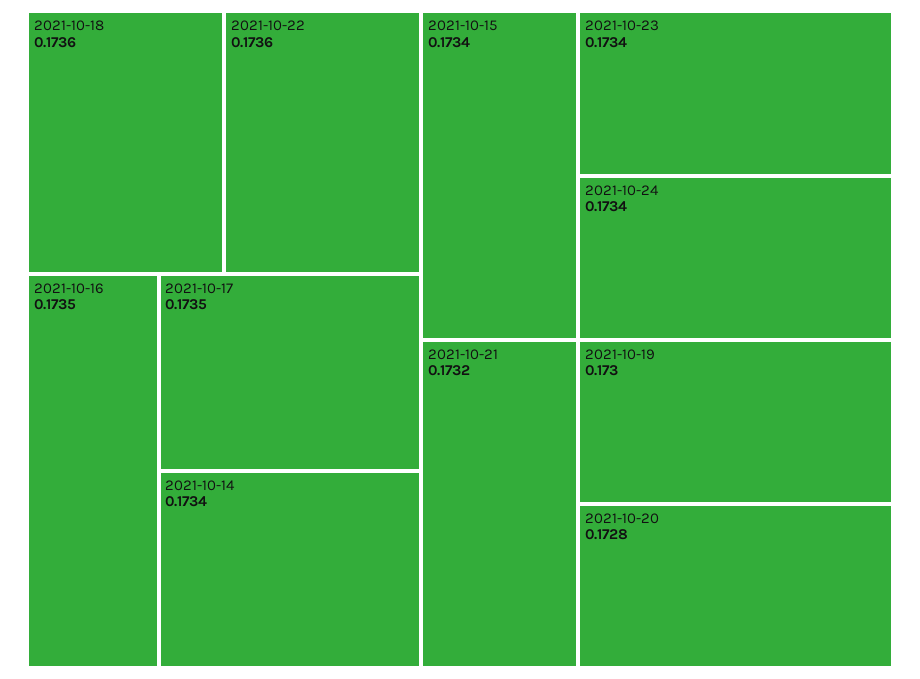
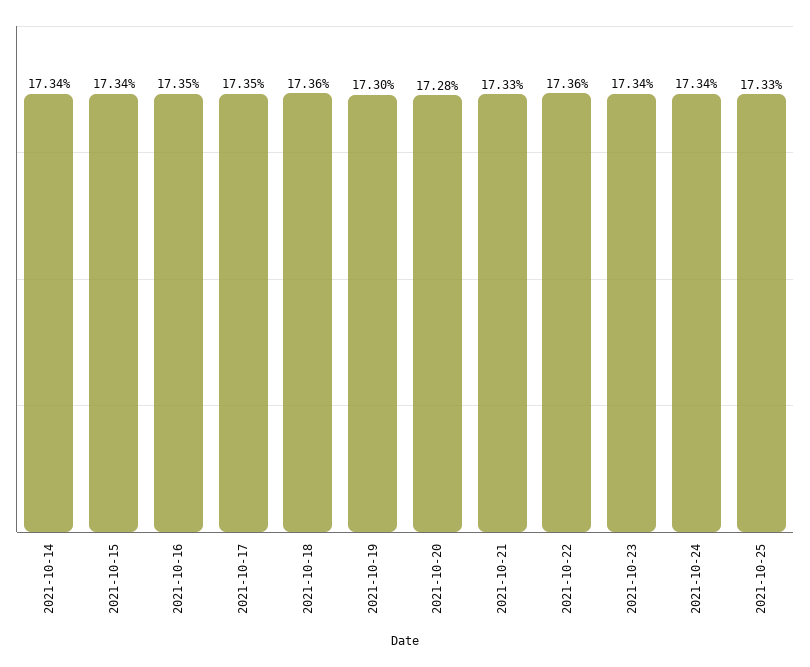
2021-10-21: 0.1732 -> 0.1733
2021-10-25: none -> 0.1733

